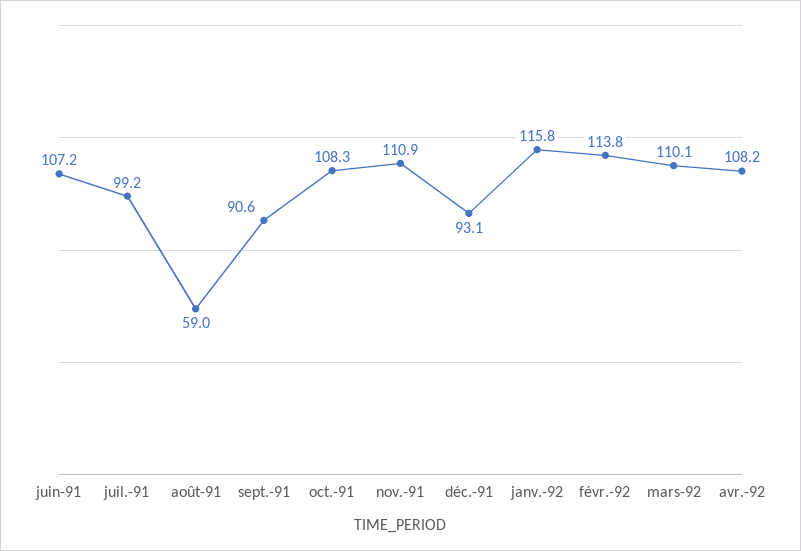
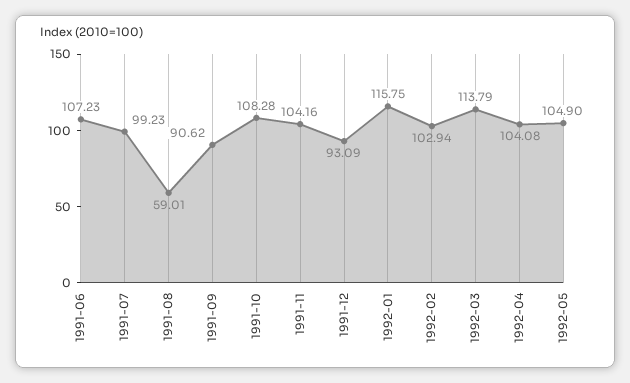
nov.-91: 110.9 -> 104.16
févr.-92: 113.8 -> 102.94
mars-92: 110.1 -> 113.79
avr.-92: 108.2 -> 104.08
1992-05: none -> 104.9

